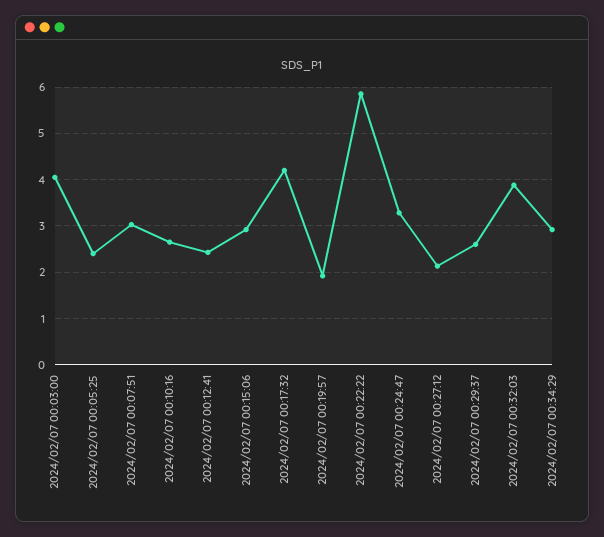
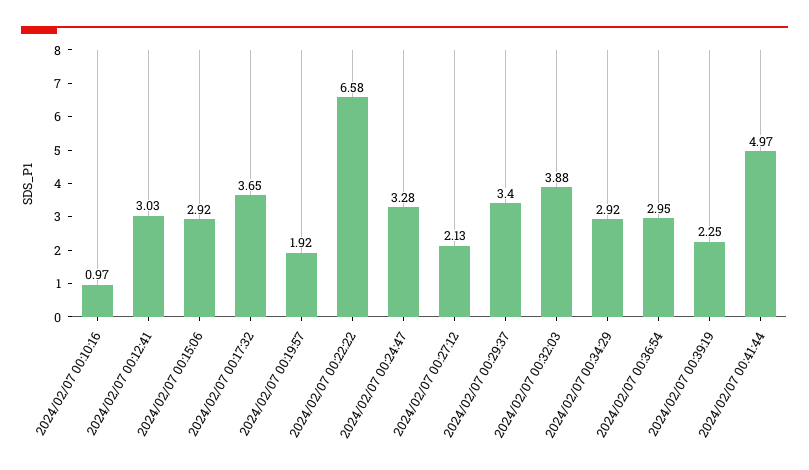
2024/02/07 00:03:00: 4 -> none
2024/02/07 00:05:25: 2.4 -> none
2024/02/07 00:07:51: 3 -> none
2024/02/07 00:10:16: 2.6 -> 0.97
2024/02/07 00:12:41: 2.4 -> 3.03
2024/02/07 00:17:32: 4.2 -> 3.65
2024/02/07 00:22:22: 5.8 -> 6.58
2024/02/07 00:29:37: 2.6 -> 3.4
2024/02/07 00:36:54: none -> 2.95
2024/02/07 00:39:19: none -> 2.25
2024/02/07 00:41:44: none -> 4.97

